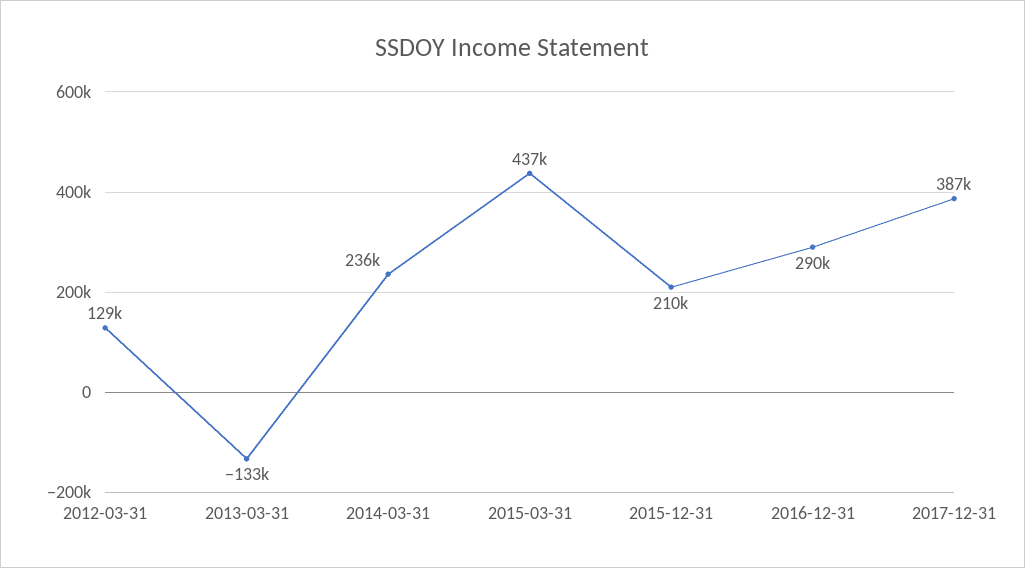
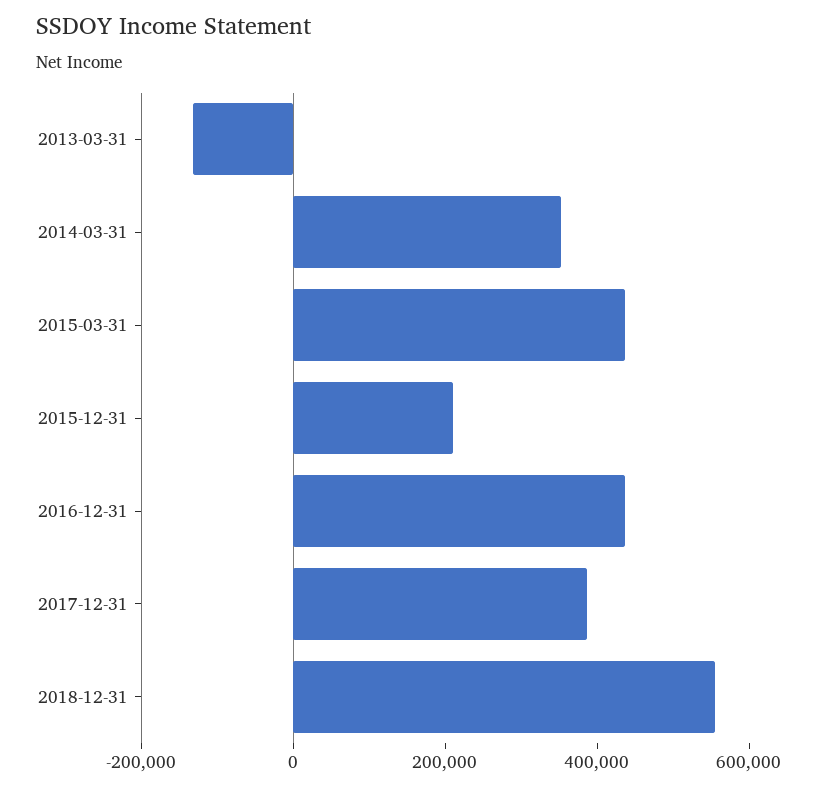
2012-03-31: 129000 -> none
2014-03-31: 236000 -> 350000
2016-12-31: 290000 -> 450000
2018-12-31: none -> 550000

